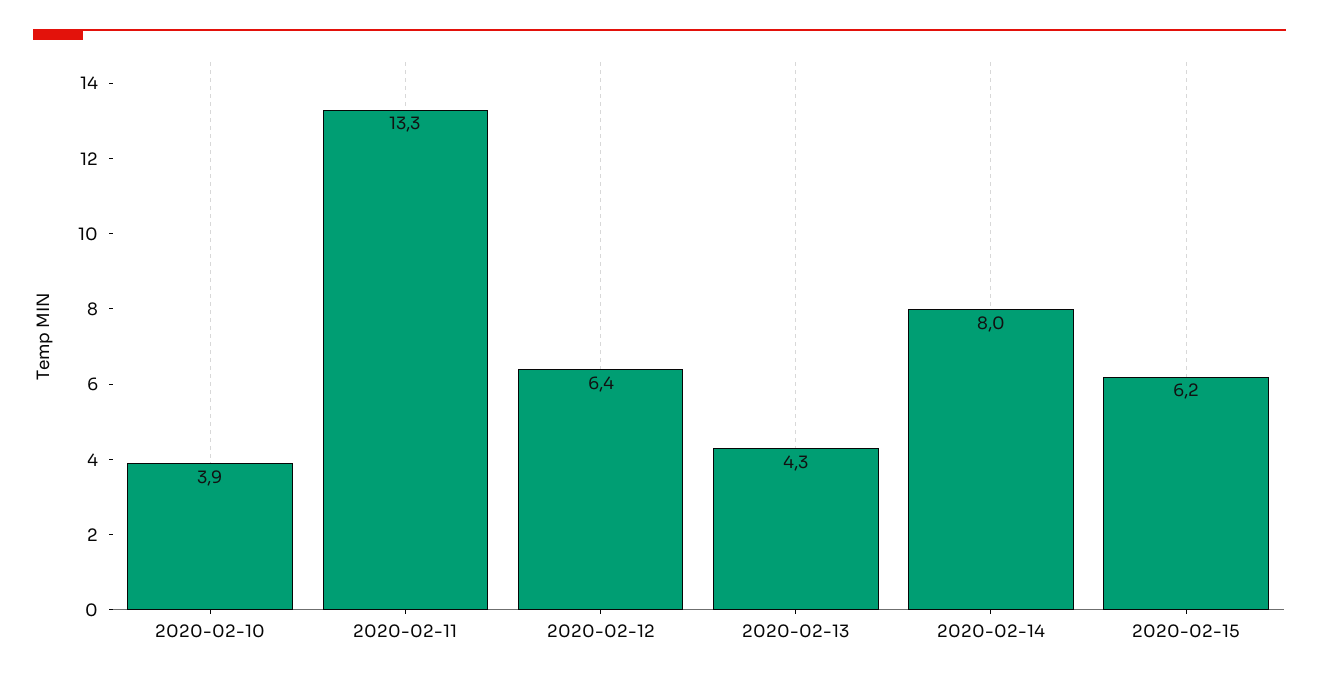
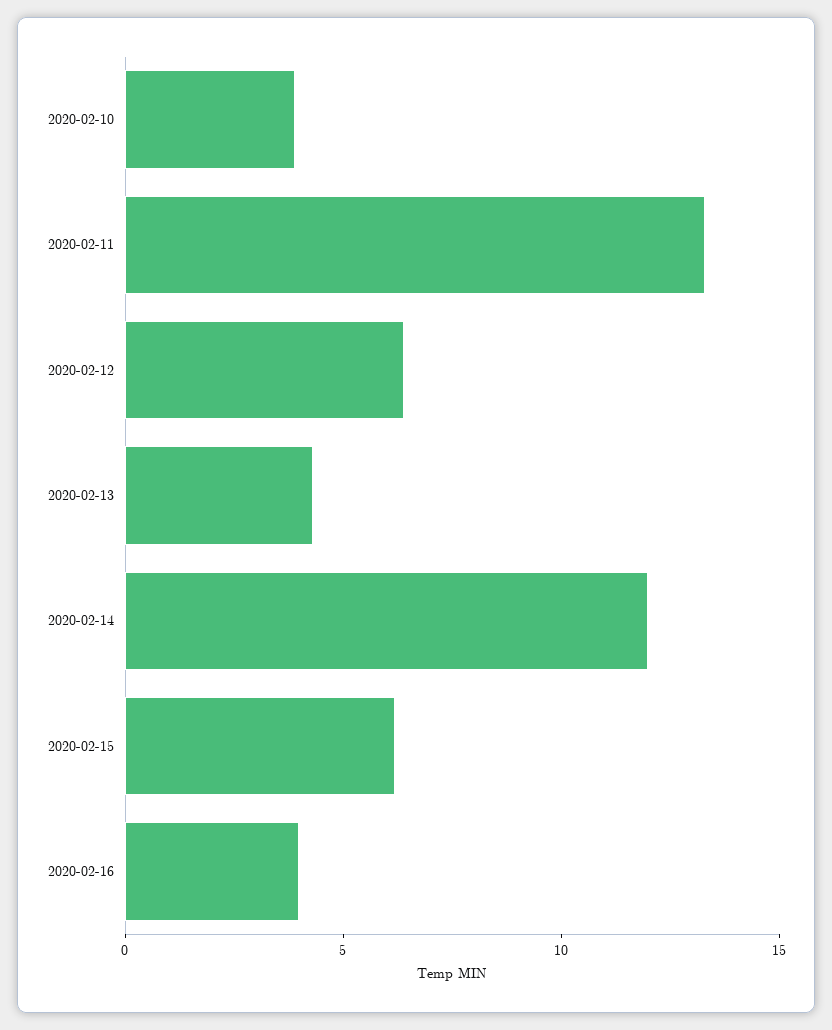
2020-02-14: 8 -> 12
2020-02-16: none -> 4

